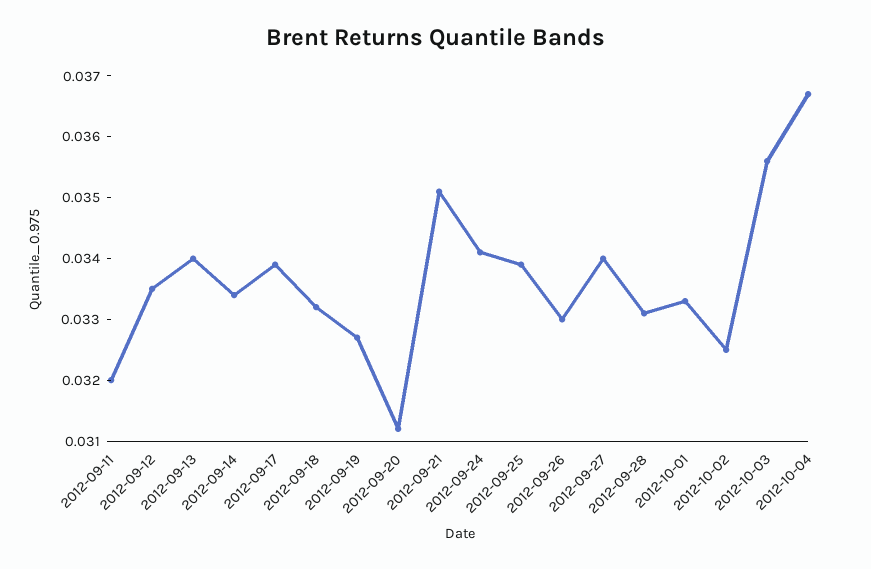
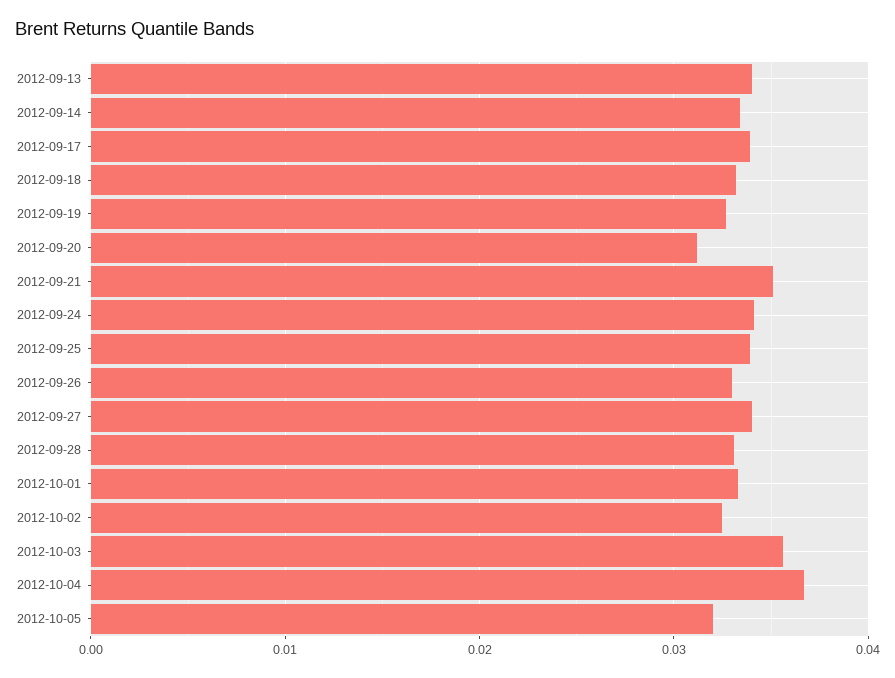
2012-09-11: 0.032 -> none
2012-09-12: 0.0335 -> none
2012-10-05: none -> 0.032

